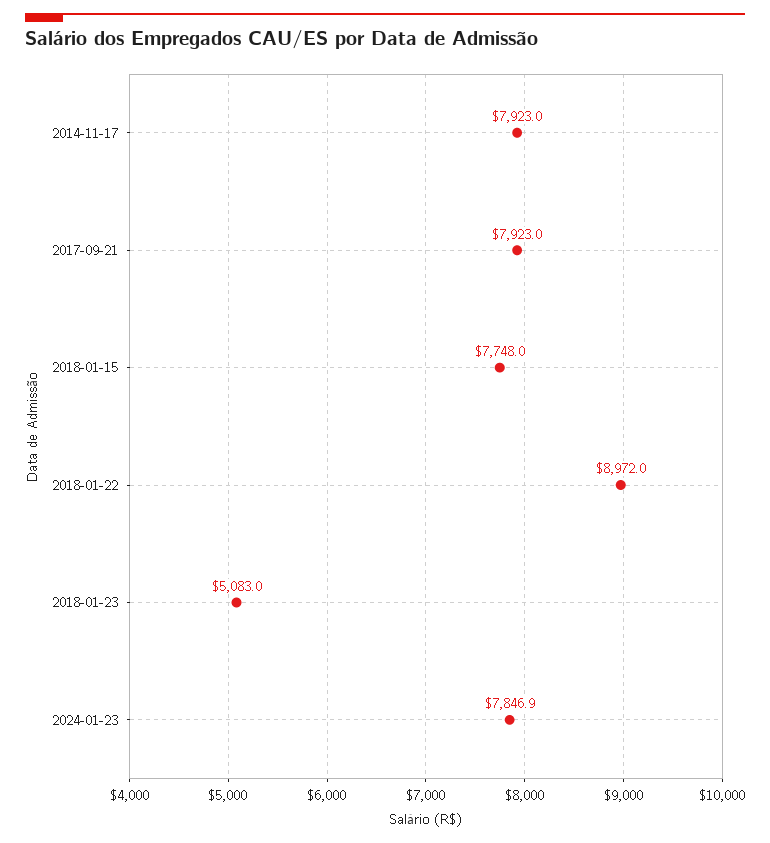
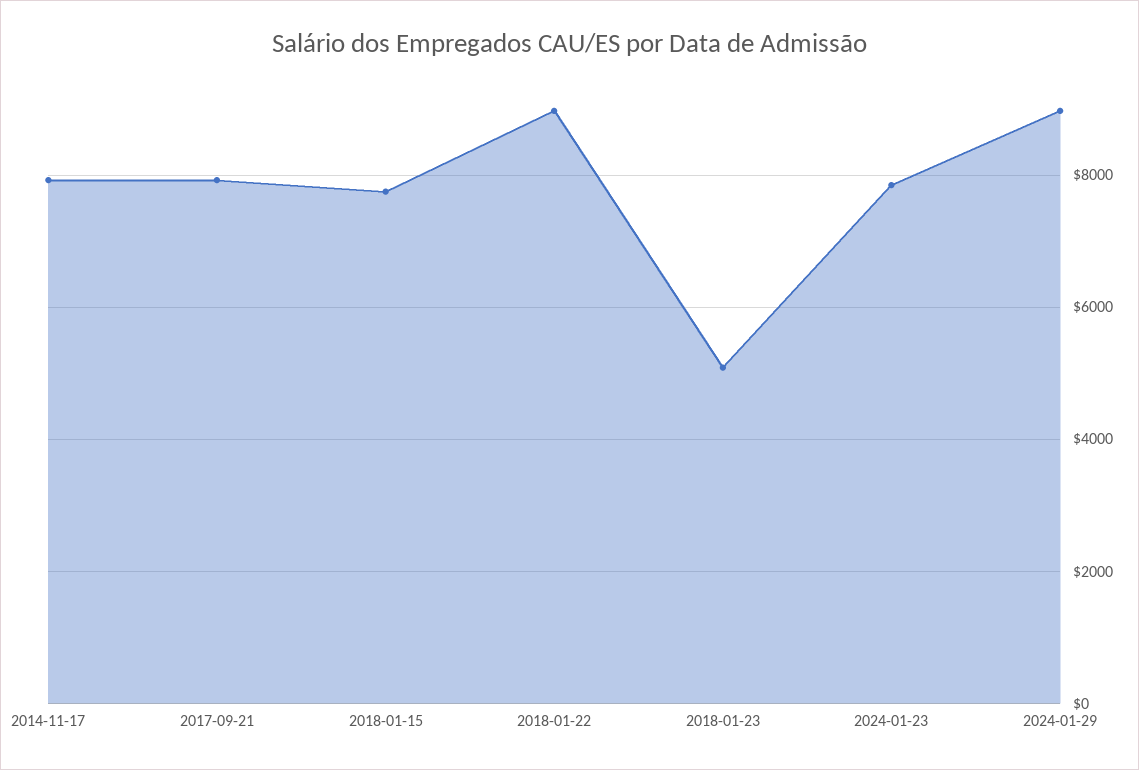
2024-01-29: none -> 9000

